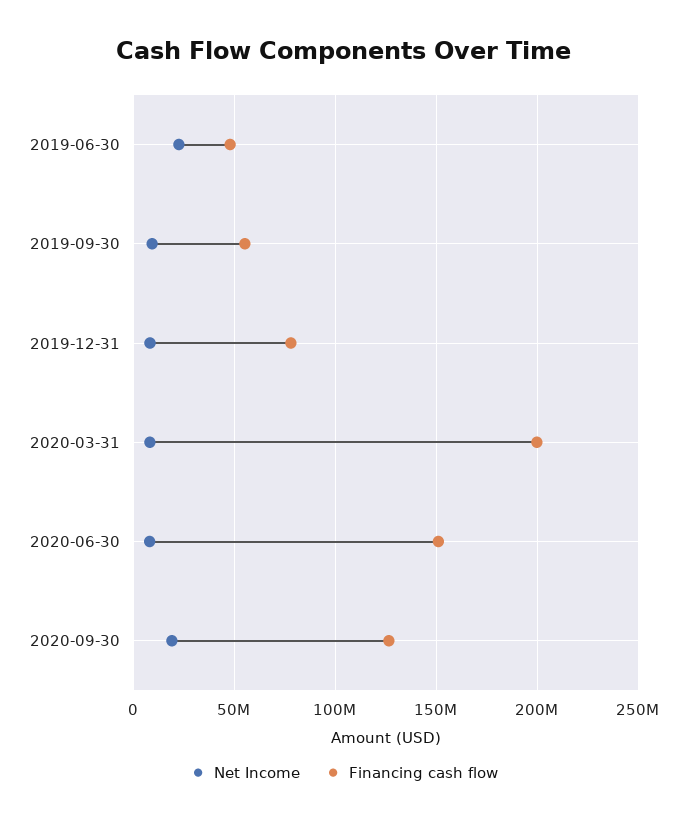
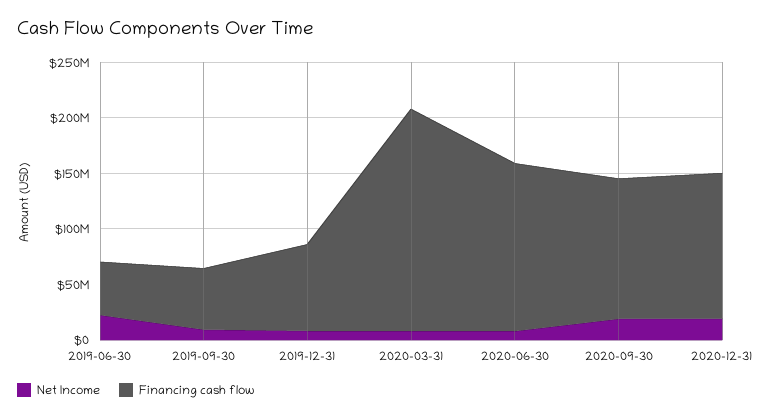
Net Income, 2020-12-31: none -> 20000000
Financing cash flow, 2020-12-31: none -> 130000000

